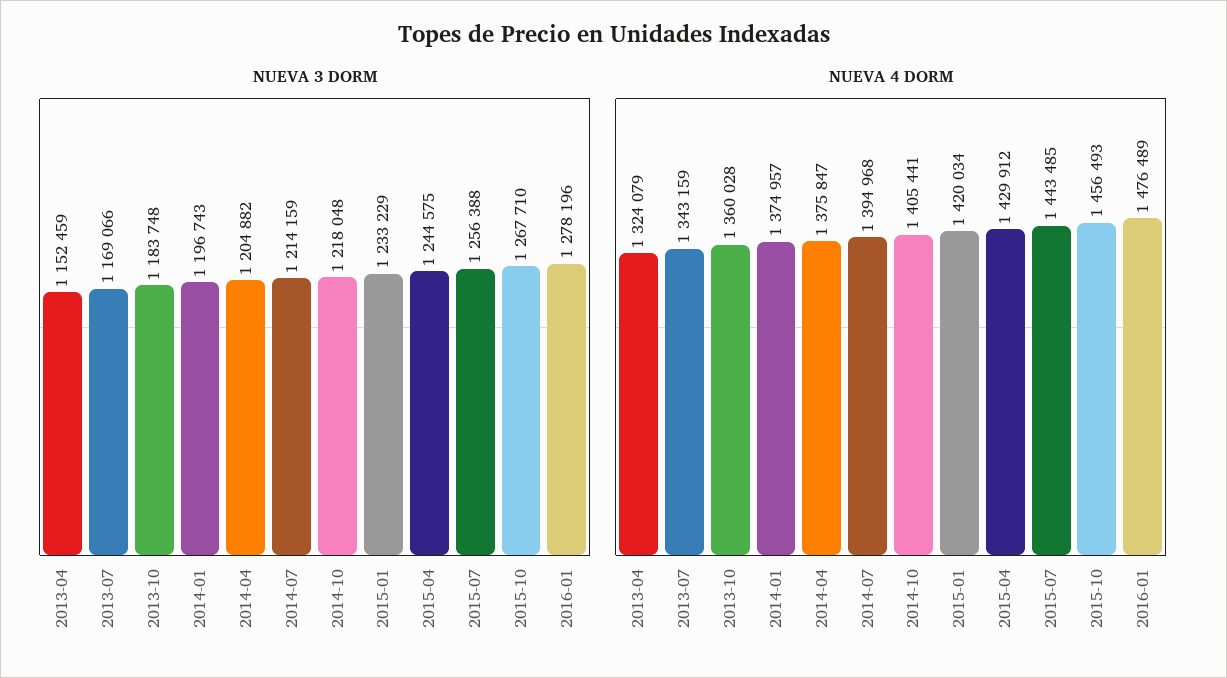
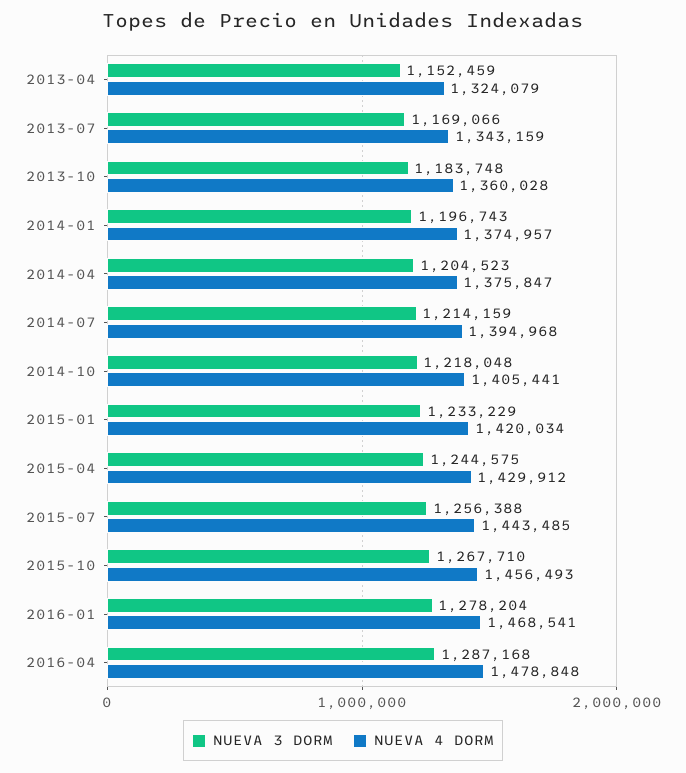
NUEVA 3 DORM, 2014-04: 1204882 -> 1204523
NUEVA 3 DORM, 2016-01: 1278196 -> 1278204
NUEVA 4 DORM, 2016-01: 1476489 -> 1468541
NUEVA 3 DORM, 2016-04: none -> 1287168
NUEVA 4 DORM, 2016-04: none -> 1478848

